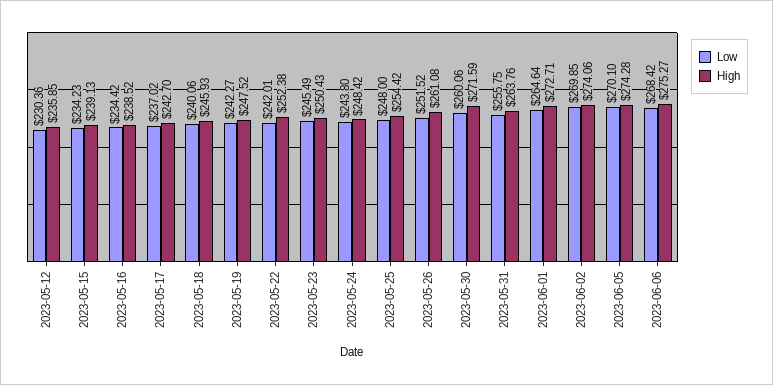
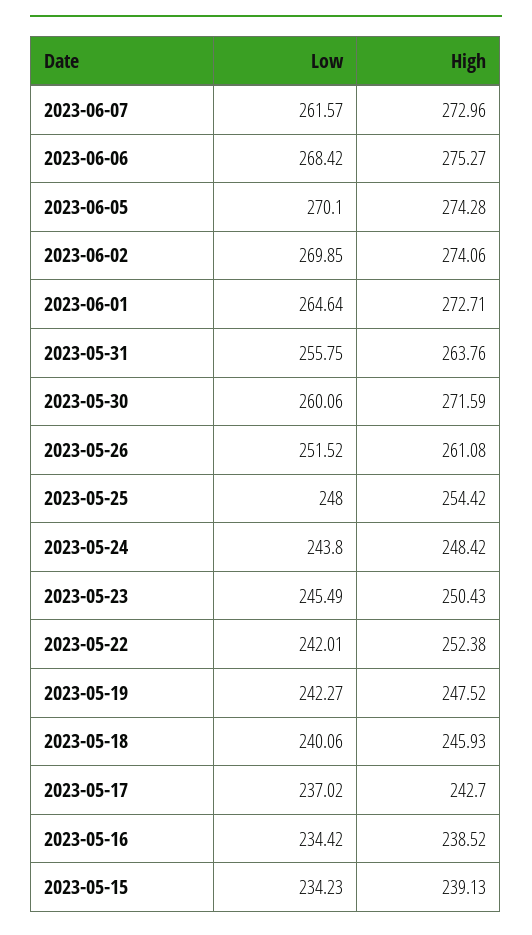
Low, 2023-05-12: 230.36 -> none
High, 2023-05-12: 235.85 -> none
Low, 2023-06-07: none -> 261.57
High, 2023-06-07: none -> 272.96

